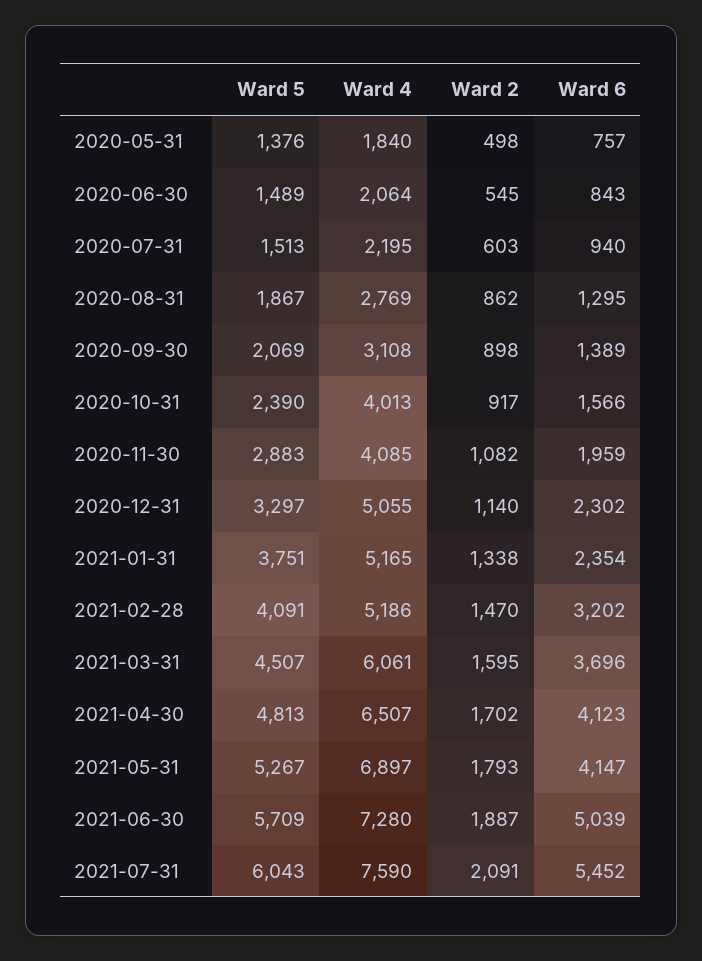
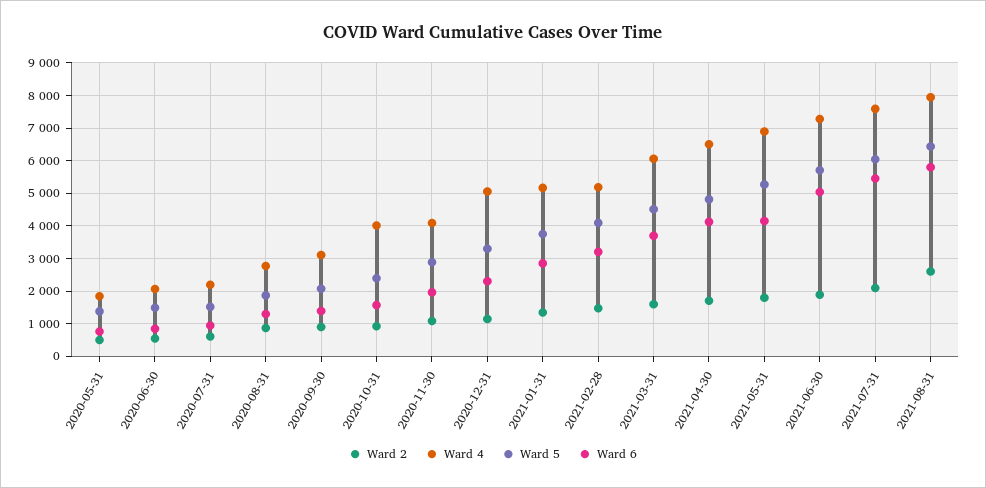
Ward 6, 2021-01-31: 2354 -> 2800
Ward 2, 2021-08-31: none -> 2600
Ward 4, 2021-08-31: none -> 8000
Ward 5, 2021-08-31: none -> 6400
Ward 6, 2021-08-31: none -> 5800

